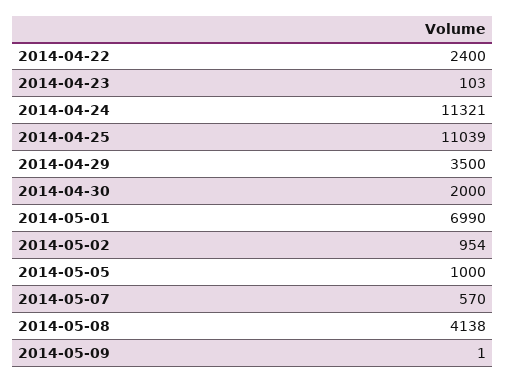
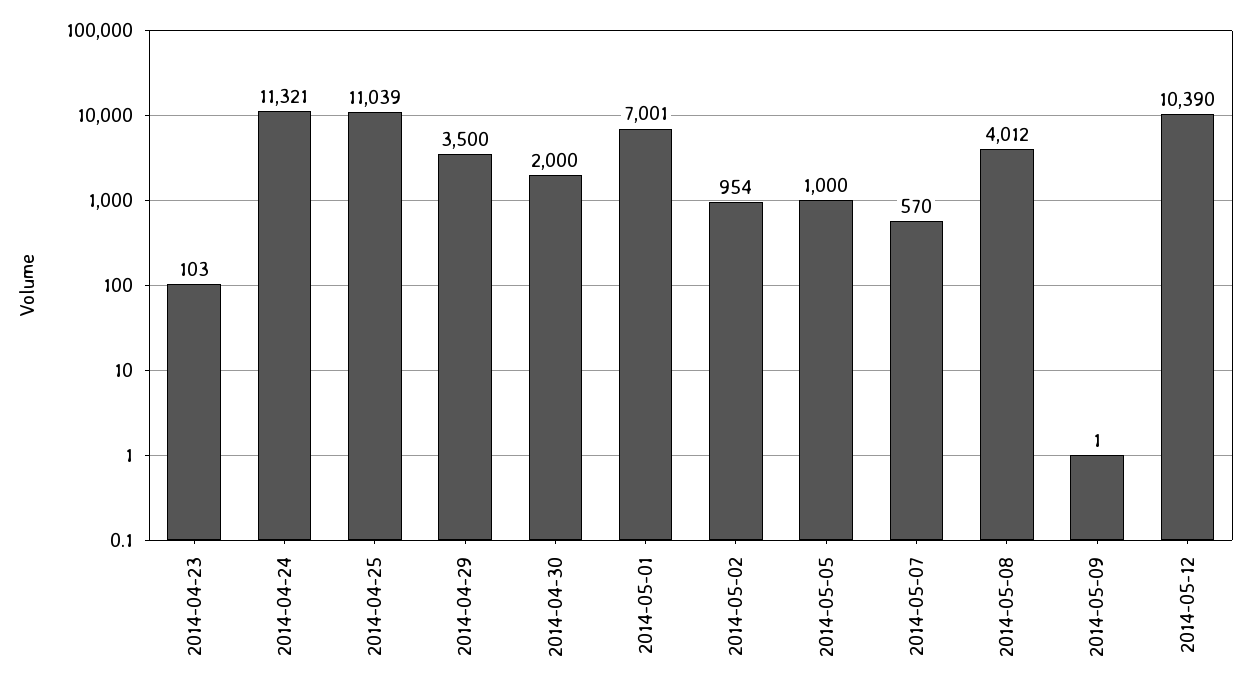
2014-04-22: 2400 -> none
2014-05-01: 6990 -> 7001
2014-05-08: 4138 -> 4012
2014-05-12: none -> 10390

